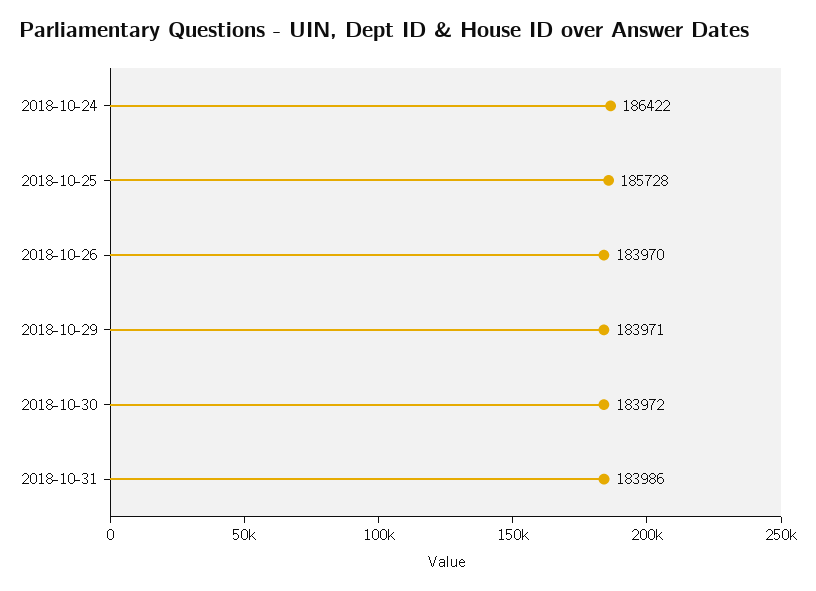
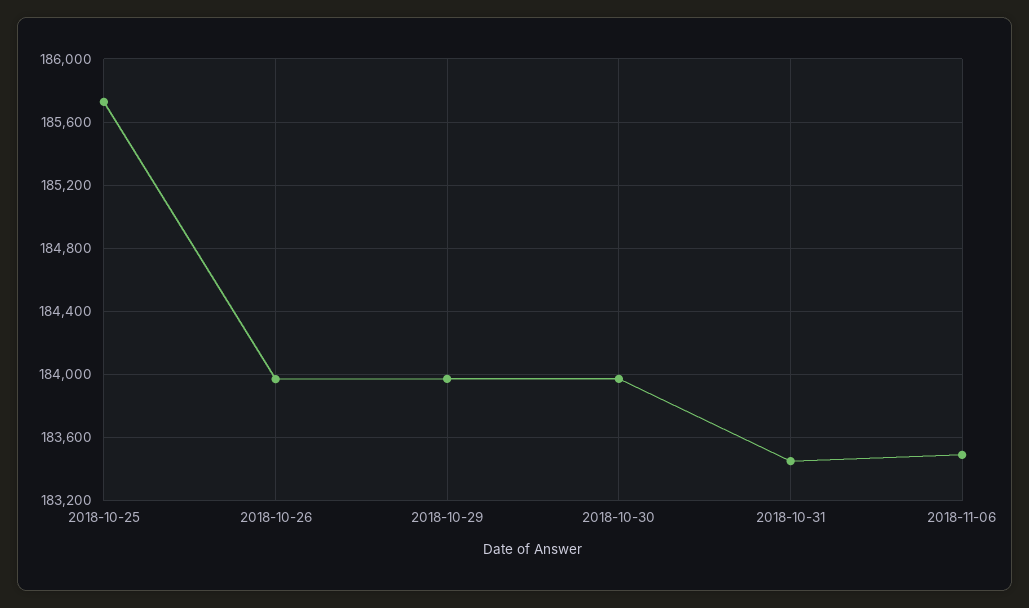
2018-10-24: 186422 -> none
2018-10-31: 183986 -> 183450
2018-11-06: none -> 183500

